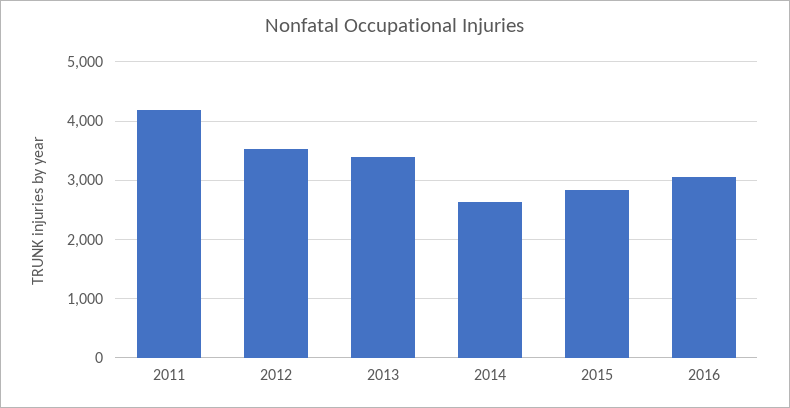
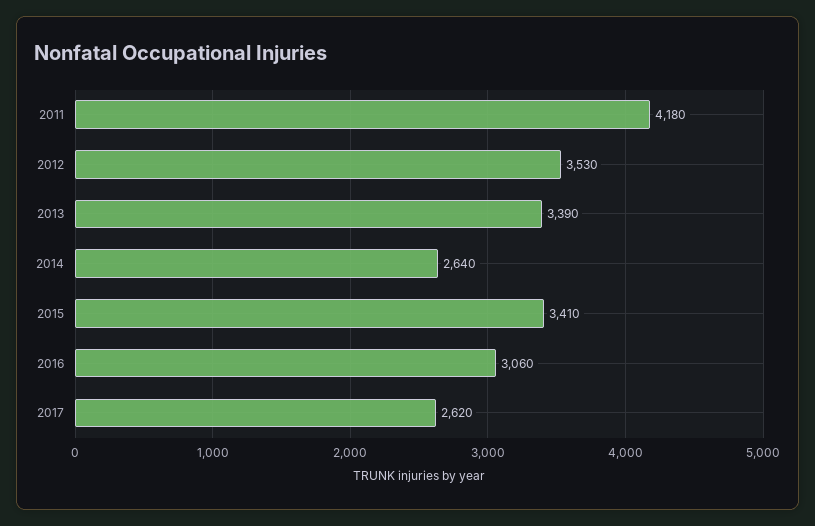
2015: 2800 -> 3410
2017: none -> 2620

